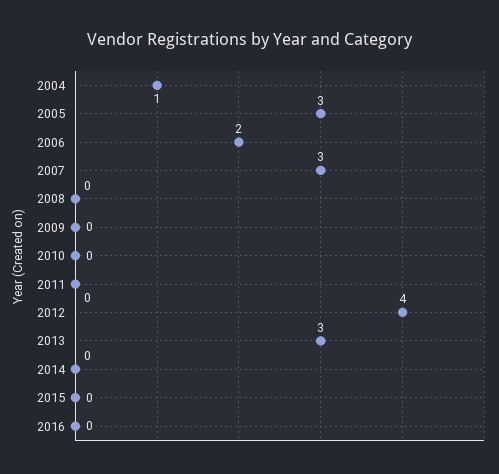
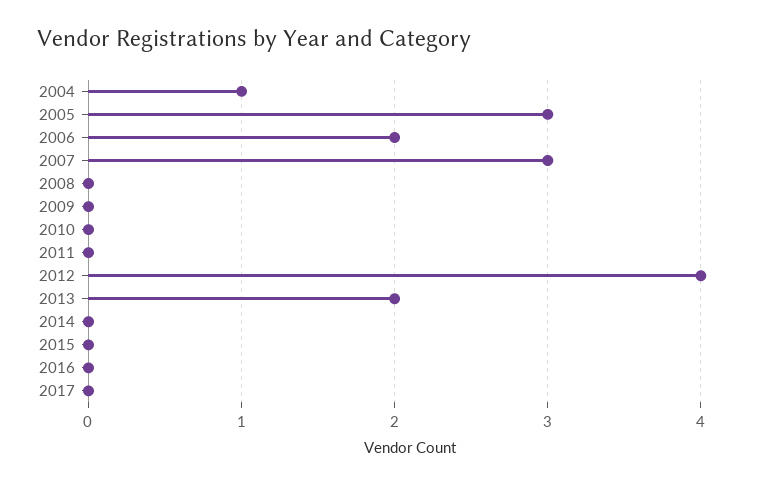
2013: 3 -> 2
2017: none -> 0

